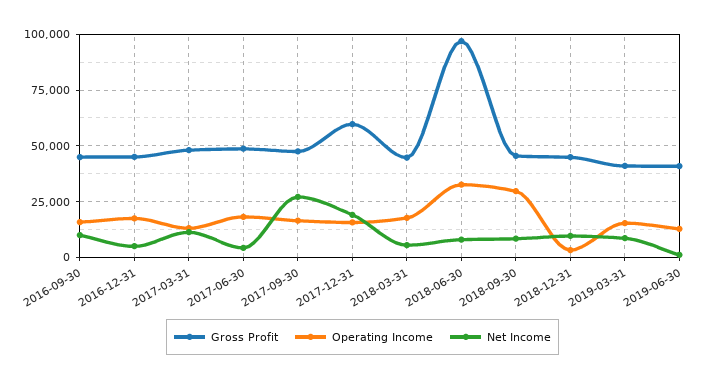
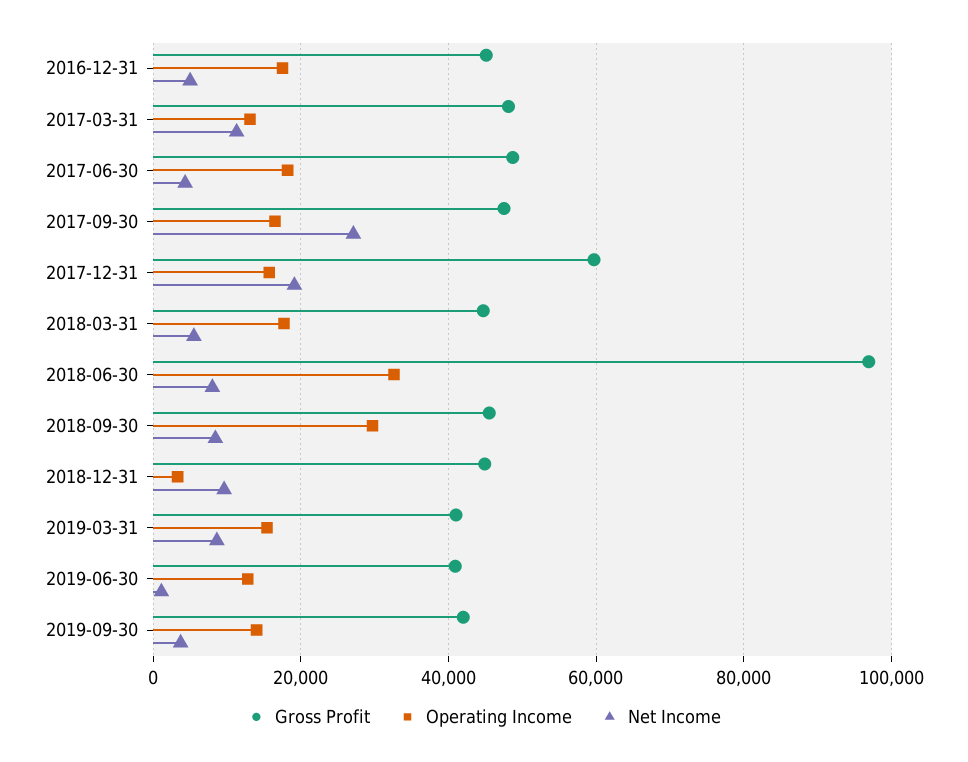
Gross Profit, 2016-09-30: 45000 -> none
Operating Income, 2016-09-30: 15000 -> none
Net Income, 2016-09-30: 10000 -> none
Gross Profit, 2019-09-30: none -> 42000
Operating Income, 2019-09-30: none -> 14000
Net Income, 2019-09-30: none -> 4000

